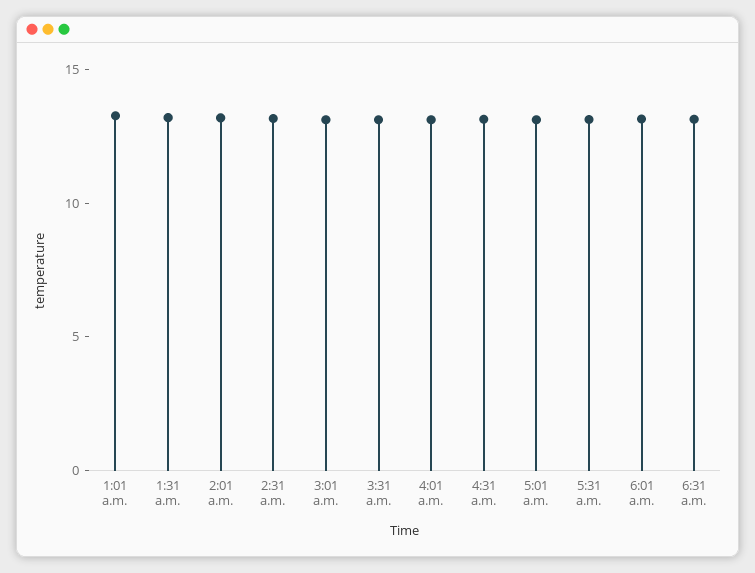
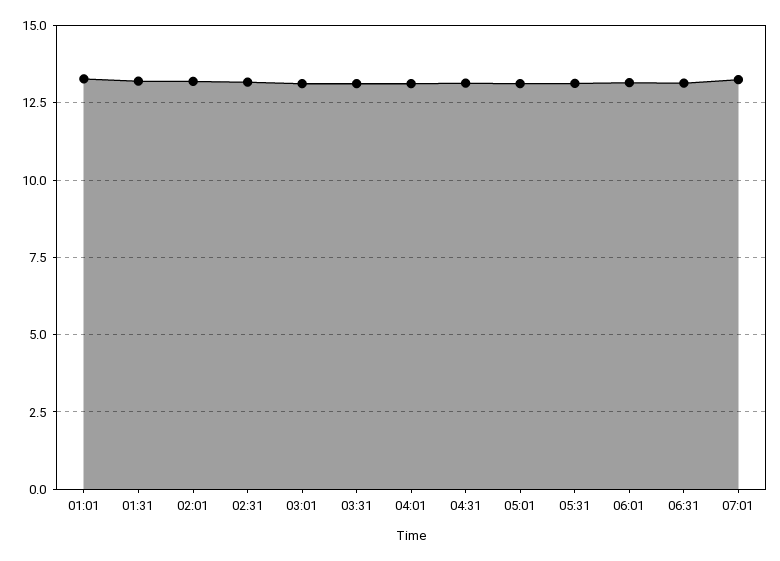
07:01: none -> 13.25

